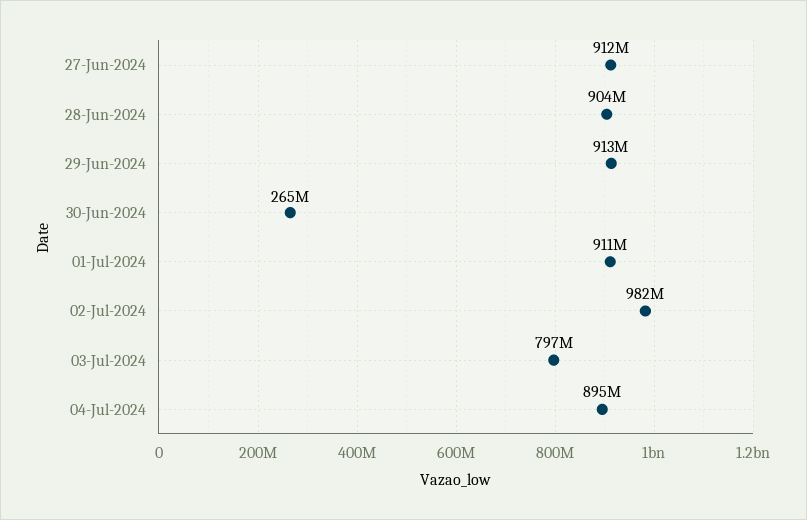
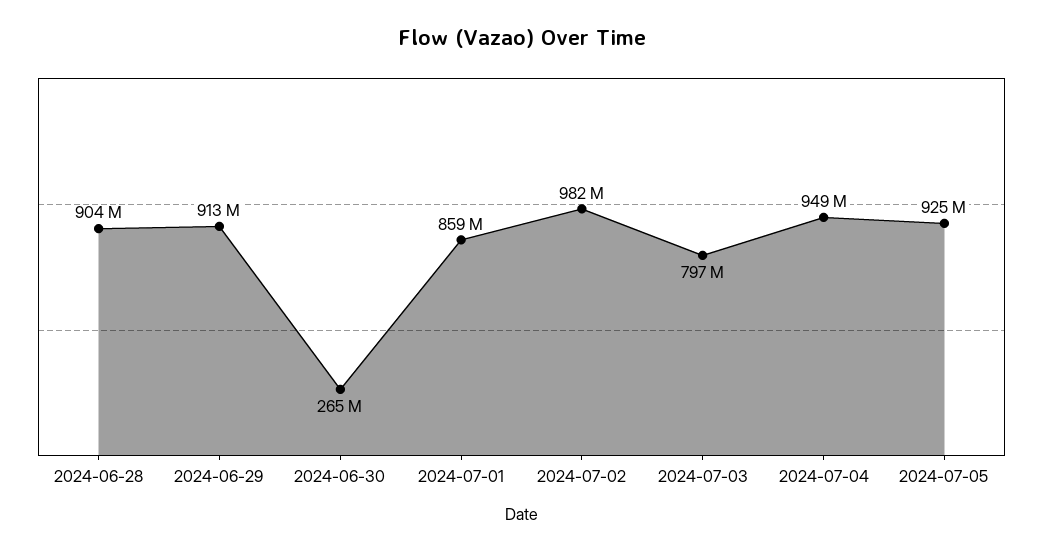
27-Jun-2024: 912000000 -> none
01-Jul-2024: 911000000 -> 859000000
04-Jul-2024: 895000000 -> 949000000
2024-07-05: none -> 925000000

